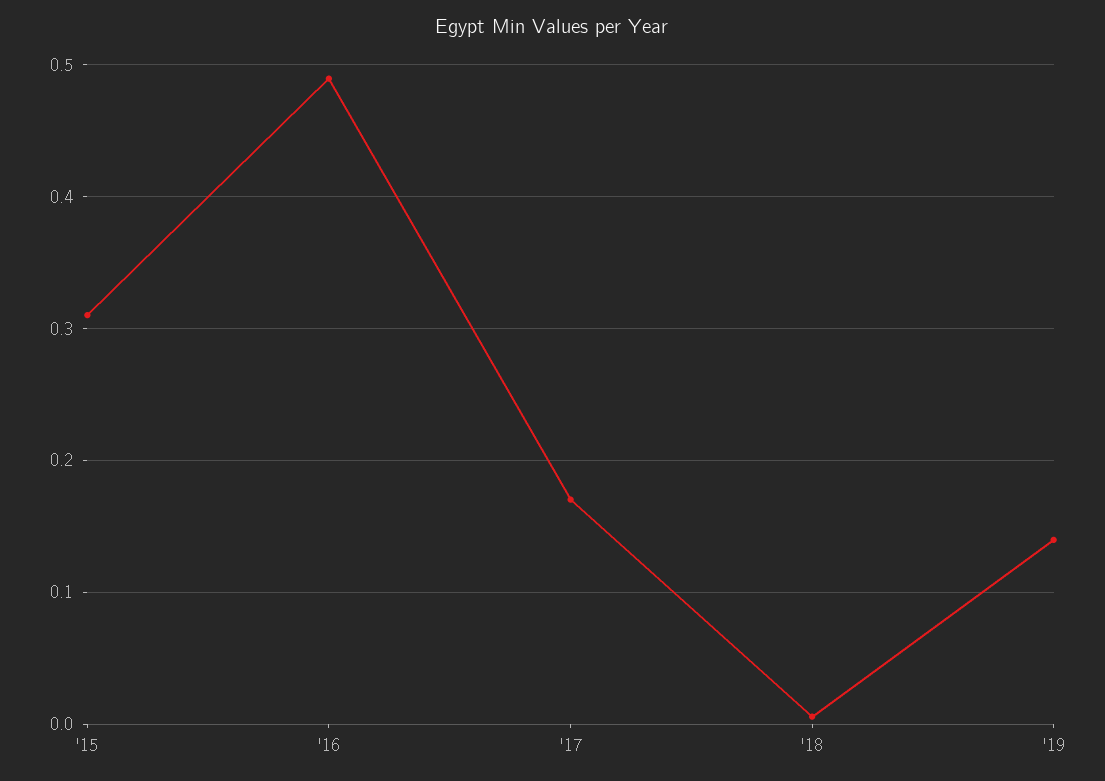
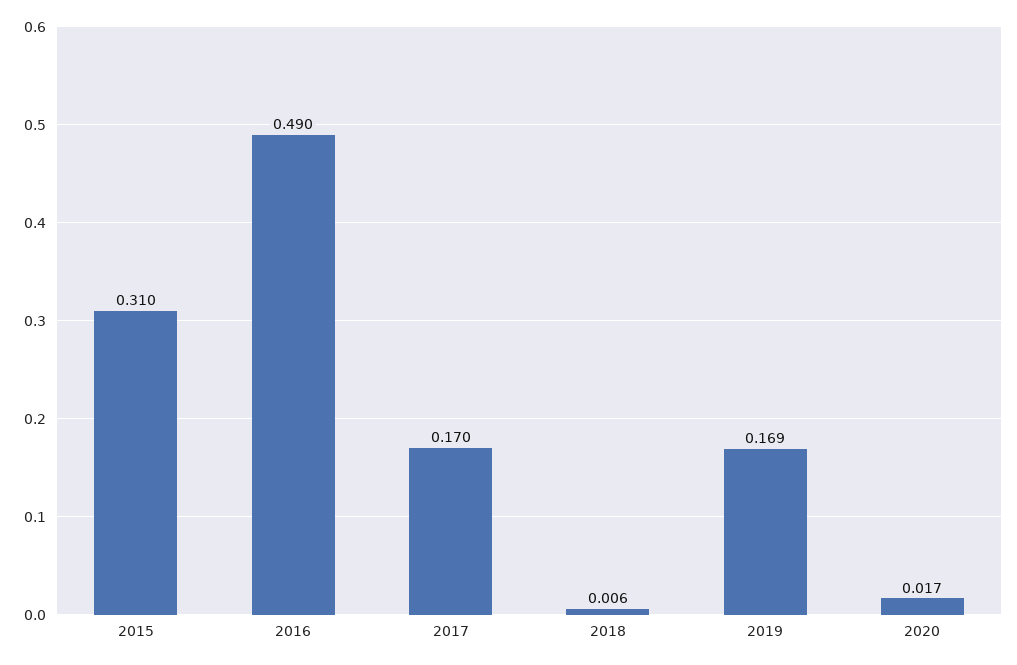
'19: 0.14 -> 0.169
2020: none -> 0.017

